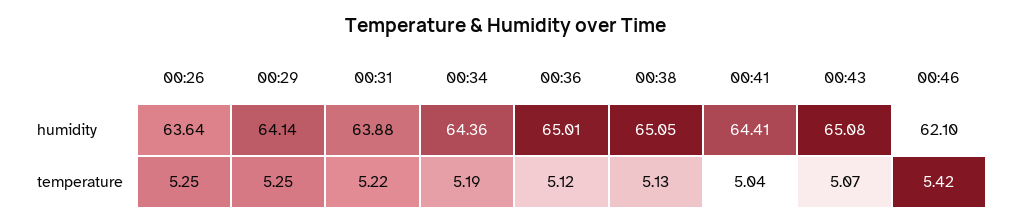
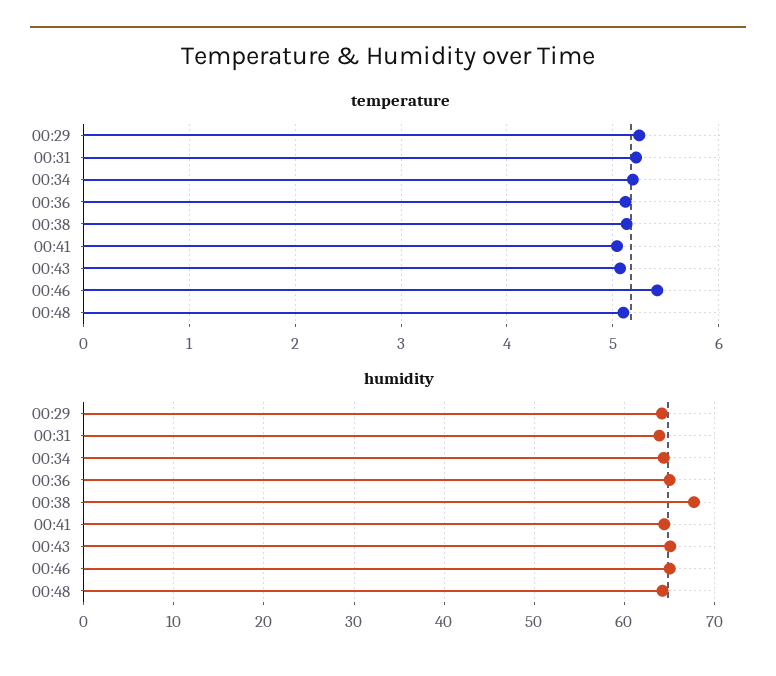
humidity, 00:26: 63.64 -> none
humidity, 00:38: 65.05 -> 68
humidity, 00:46: 62.1 -> 65
temperature, 00:26: 5.25 -> none
temperature, 00:48: none -> 5.1
humidity, 00:48: none -> 64

